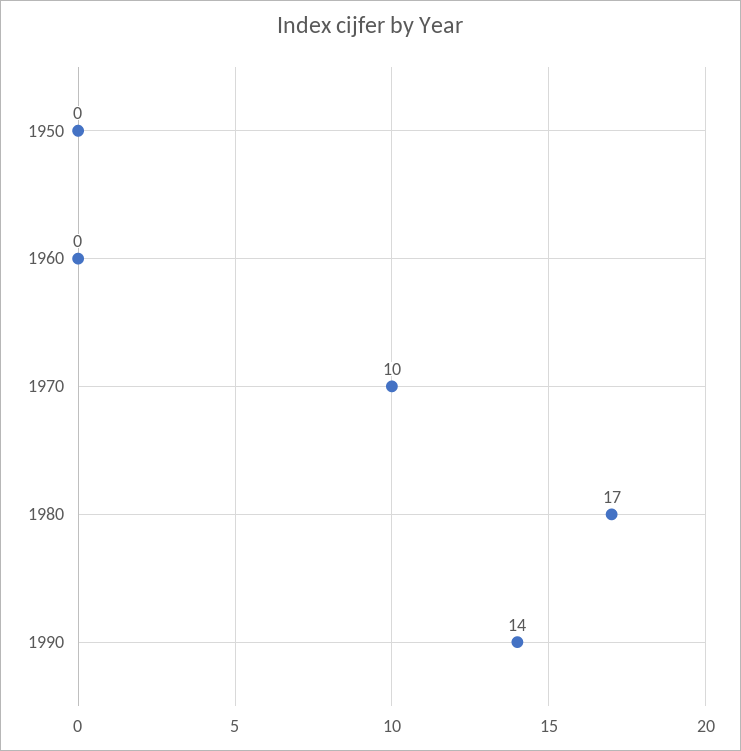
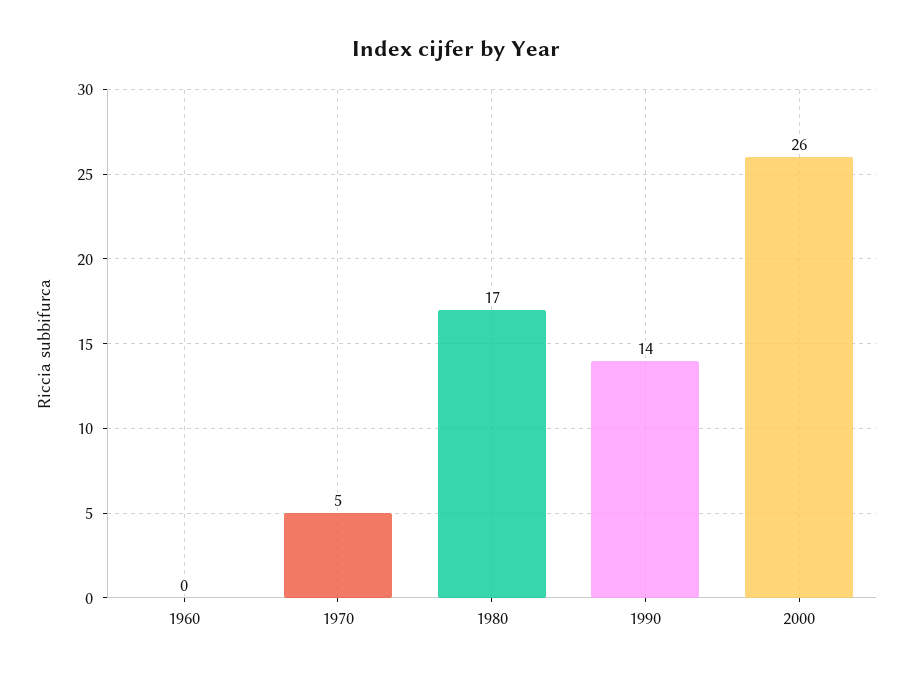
1950: 0 -> none
1970: 10 -> 5
2000: none -> 26

